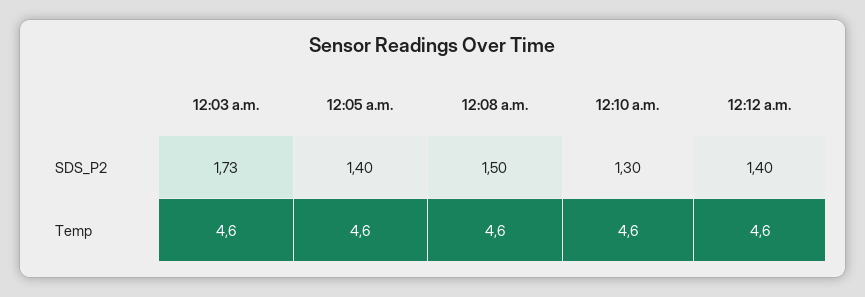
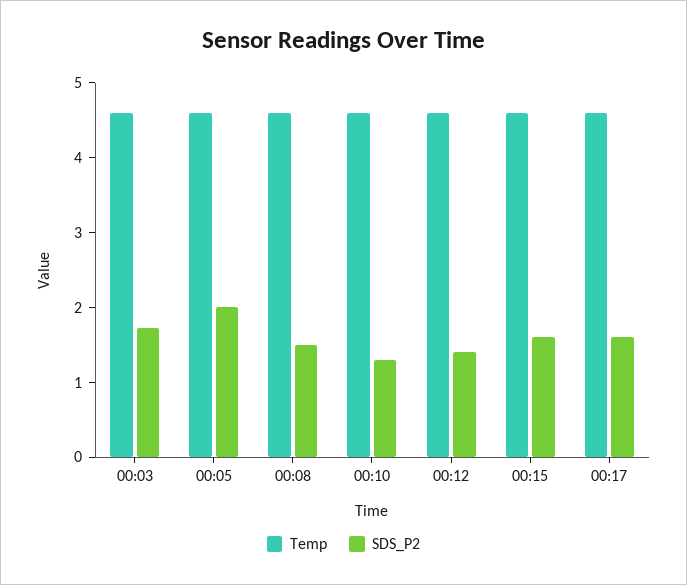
SDS_P2, 12:05 a.m.: 1.4 -> 2
Temp, 00:15: none -> 4.6
SDS_P2, 00:15: none -> 1.6
Temp, 00:17: none -> 4.6
SDS_P2, 00:17: none -> 1.6

